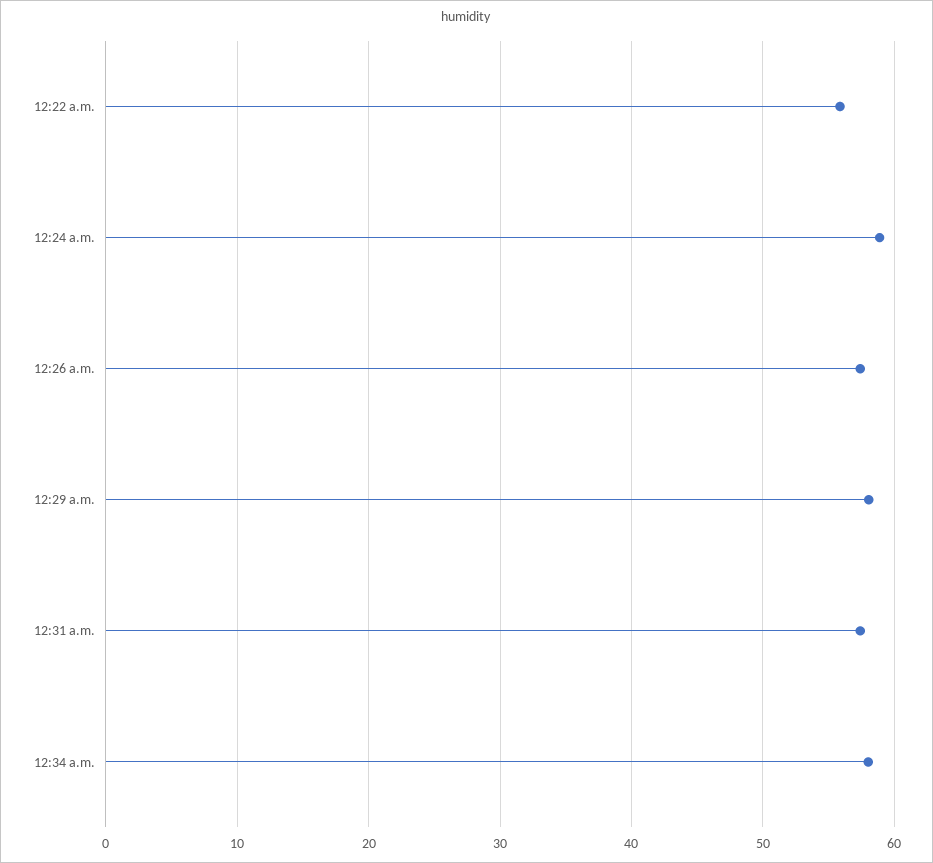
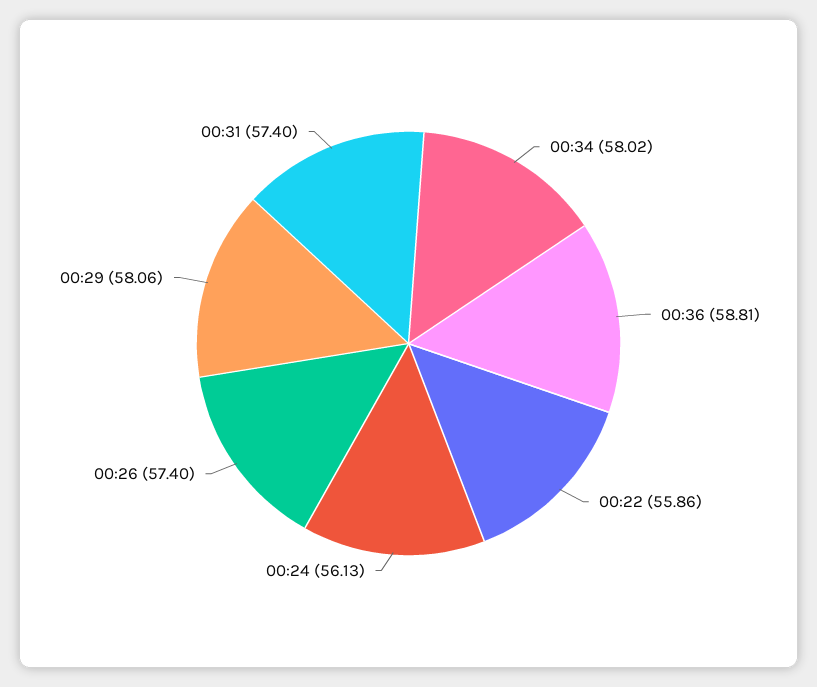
12:24 a.m.: 59 -> 56.13
00:36: none -> 58.81

